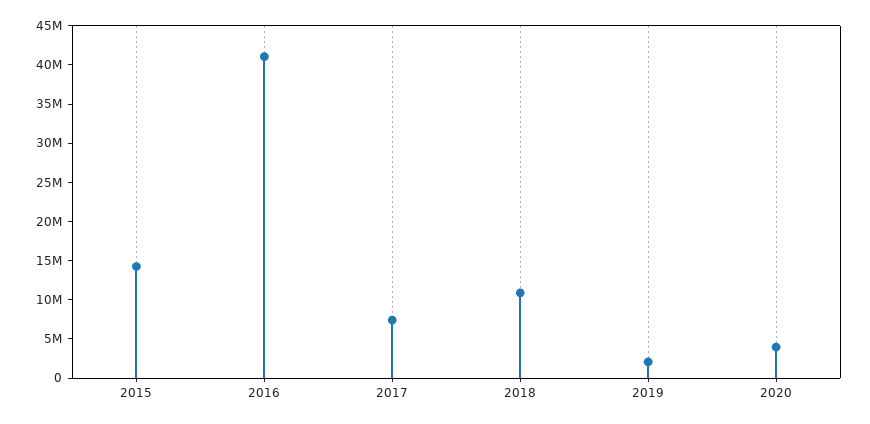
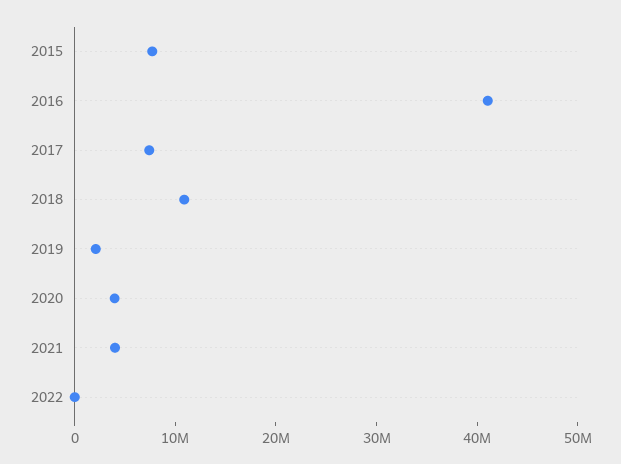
2015: 15000000 -> 8000000
2021: none -> 4000000
2022: none -> 0

